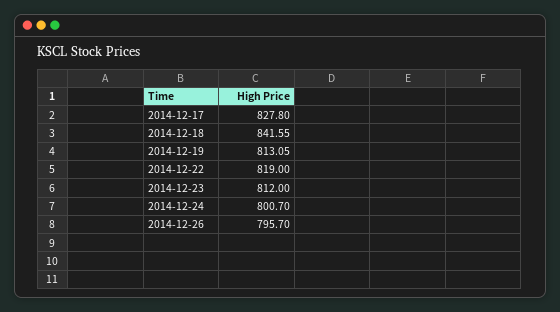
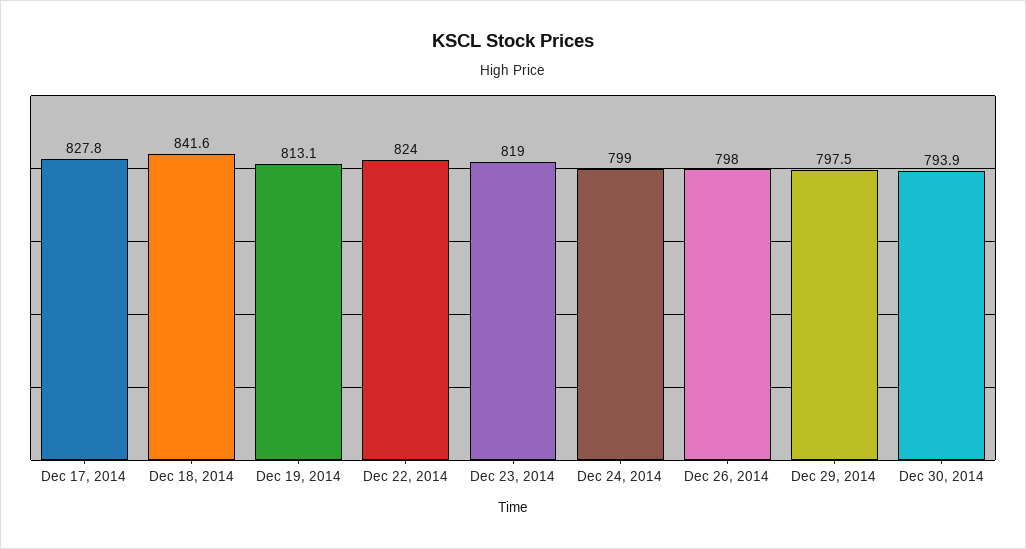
2014-12-22: 819 -> 824
2014-12-23: 812 -> 819
2014-12-24: 800.7 -> 799
2014-12-26: 795.7 -> 798
Dec 29, 2014: none -> 797.5
Dec 30, 2014: none -> 793.9

